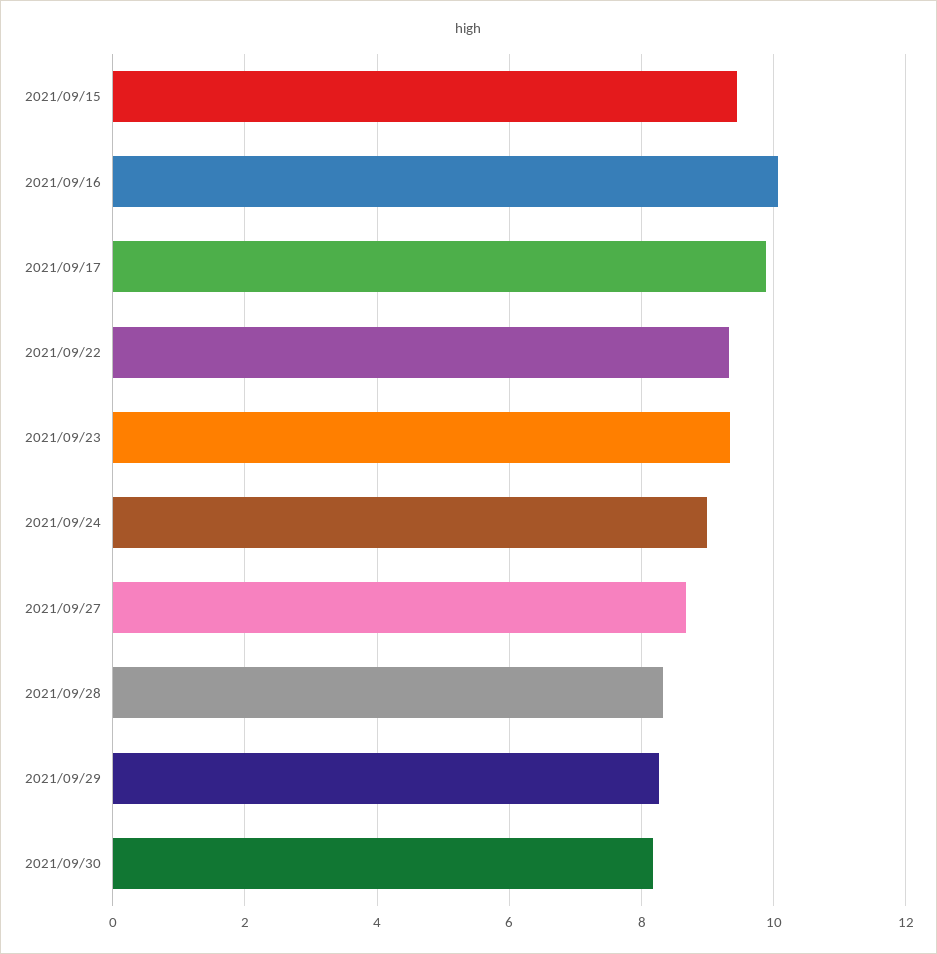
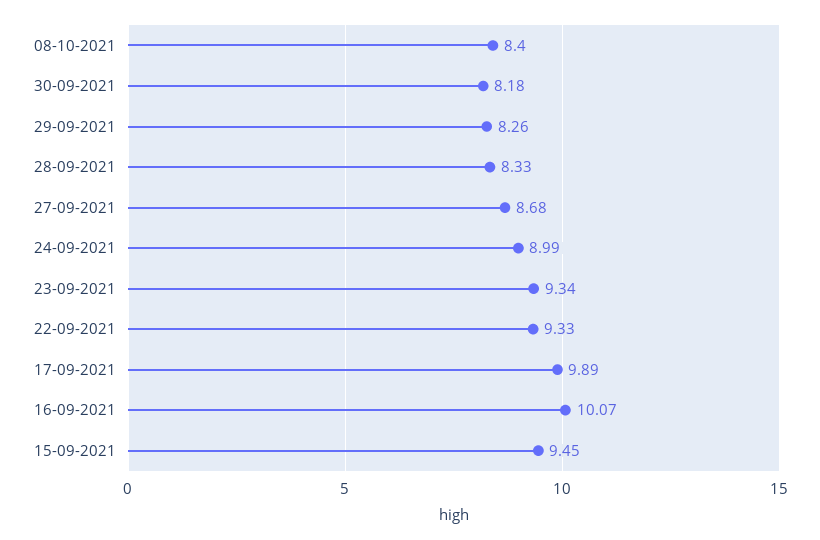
08-10-2021: none -> 8.4

